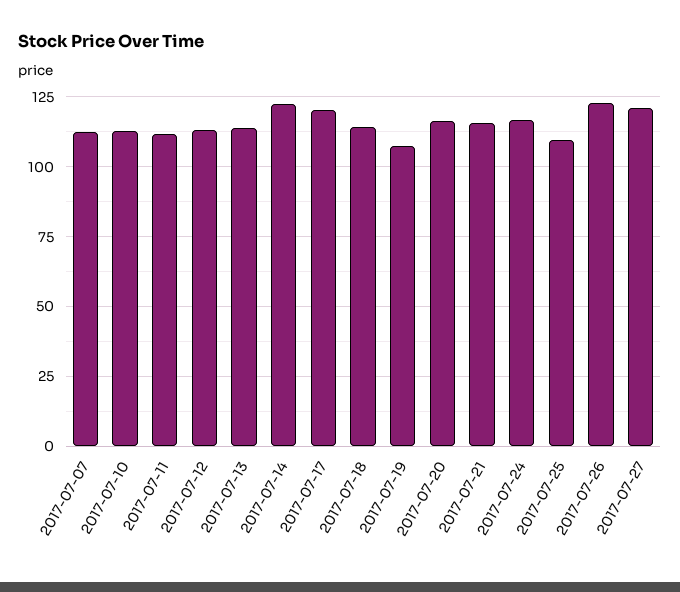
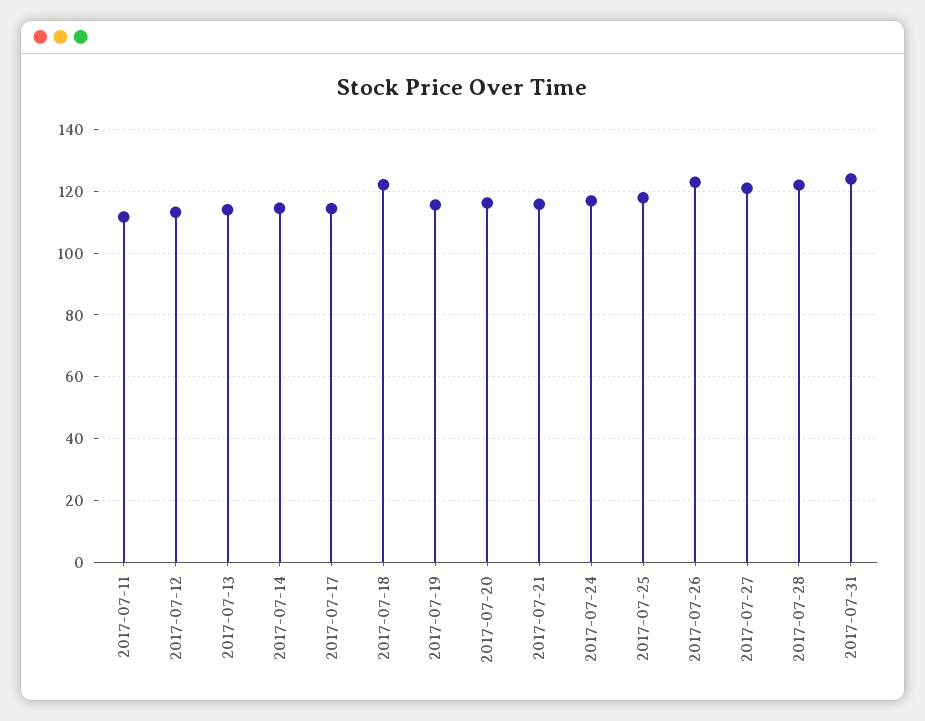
2017-07-07: 112.5 -> none
2017-07-10: 112.5 -> none
2017-07-14: 122.5 -> 114
2017-07-17: 120 -> 114
2017-07-18: 115 -> 122
2017-07-19: 107.5 -> 116
2017-07-25: 110 -> 118
2017-07-28: none -> 122
2017-07-31: none -> 124

